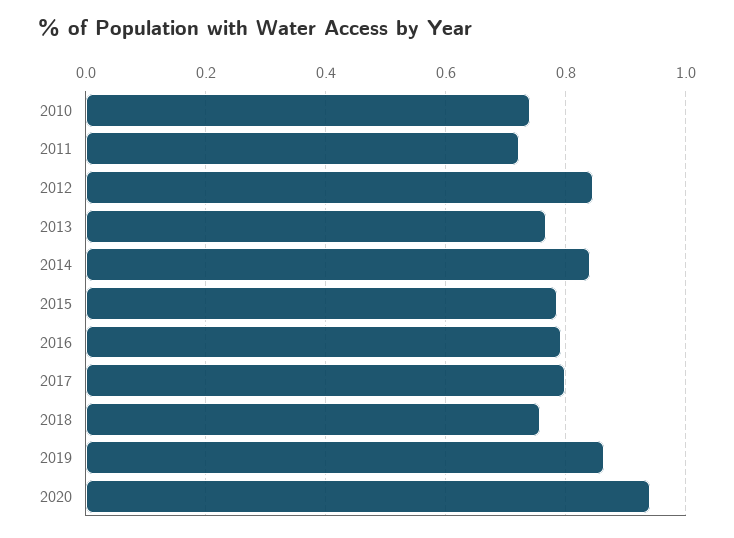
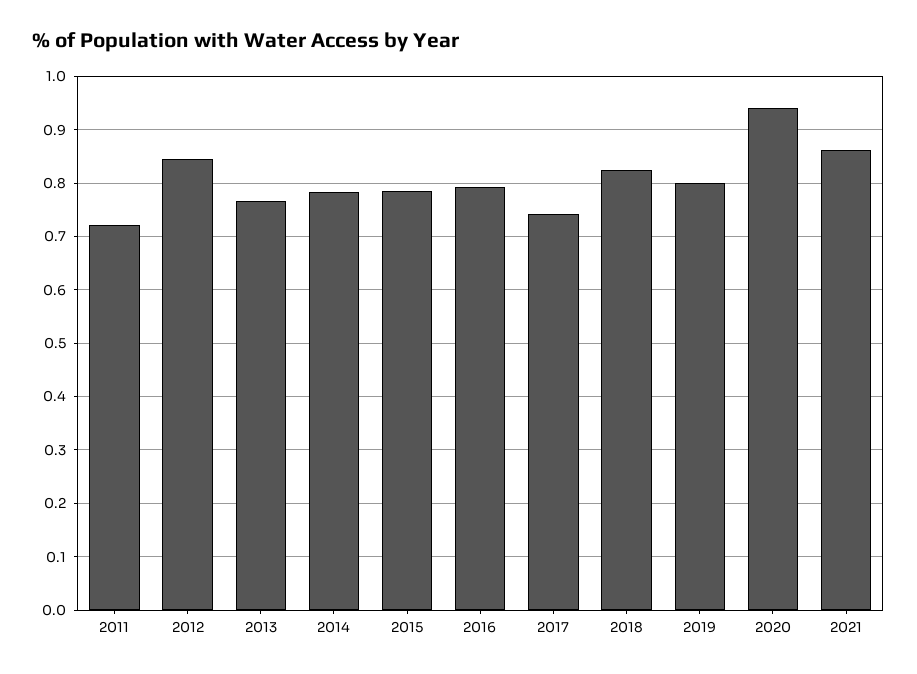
2010: 0.74 -> none
2014: 0.84 -> 0.78
2017: 0.8 -> 0.74
2018: 0.76 -> 0.82
2019: 0.86 -> 0.8
2021: none -> 0.86

